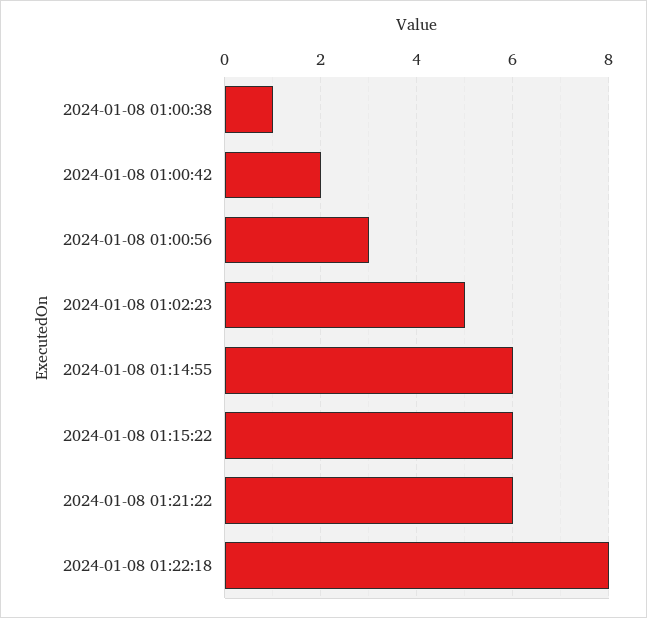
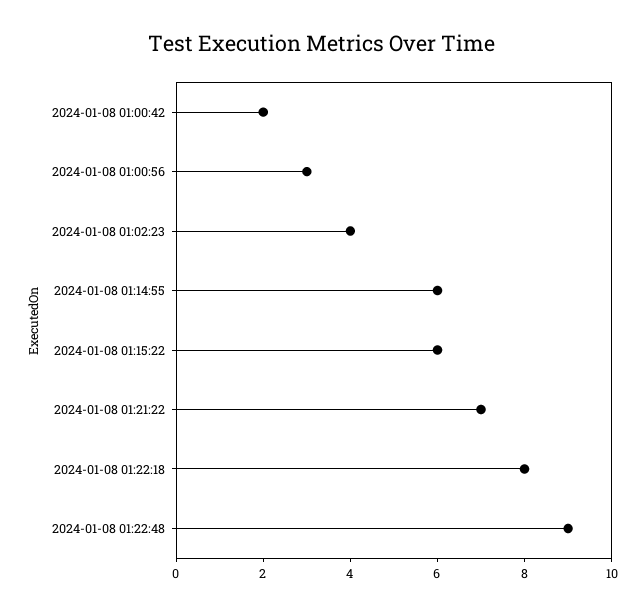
2024-01-08 01:00:38: 1 -> none
2024-01-08 01:02:23: 5 -> 4
2024-01-08 01:21:22: 6 -> 7
2024-01-08 01:22:48: none -> 9

